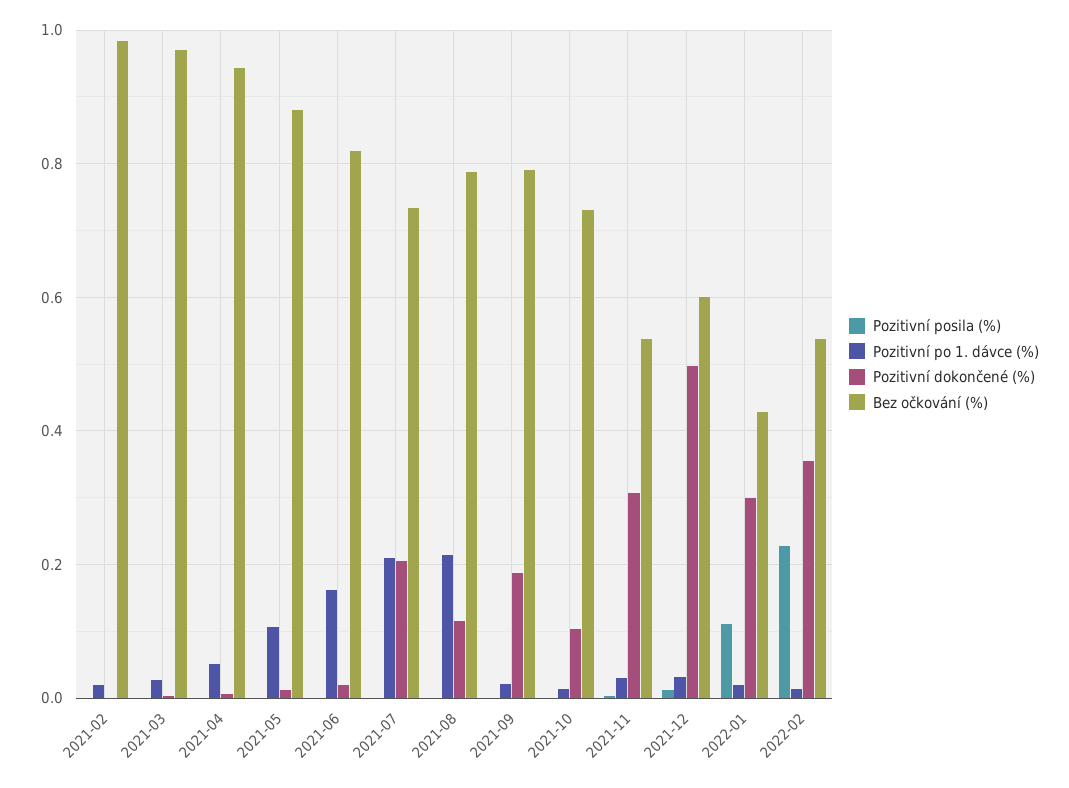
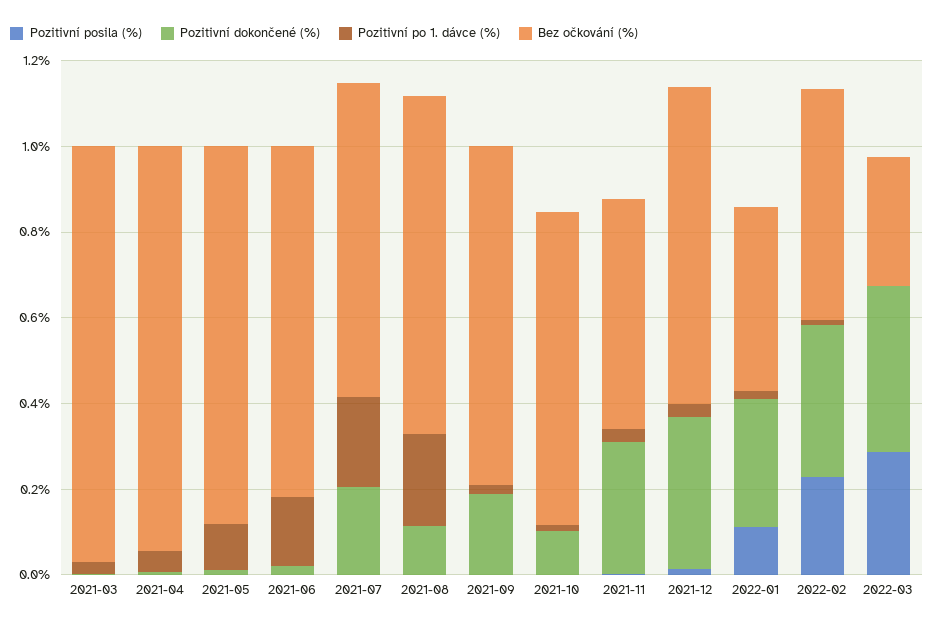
Pozitivní posila (%), 2021-02: 0 -> none
Pozitivní po 1. dávce (%), 2021-02: 0.02 -> none
Pozitivní dokončené (%), 2021-02: 0 -> none
Bez očkování (%), 2021-02: 0.98 -> none
Pozitivní dokončené (%), 2021-12: 0.5 -> 0.35
Bez očkování (%), 2021-12: 0.6 -> 0.75
Pozitivní posila (%), 2022-03: none -> 0.3
Pozitivní dokončené (%), 2022-03: none -> 0.4
Pozitivní po 1. dávce (%), 2022-03: none -> 0
Bez očkování (%), 2022-03: none -> 0.3

